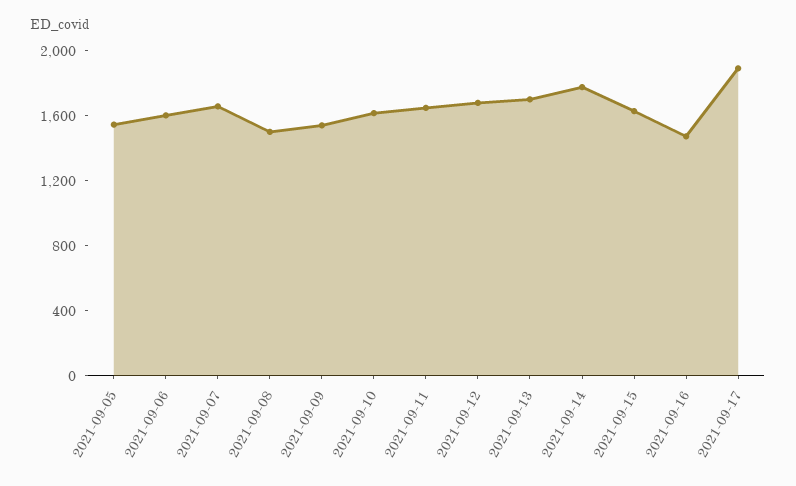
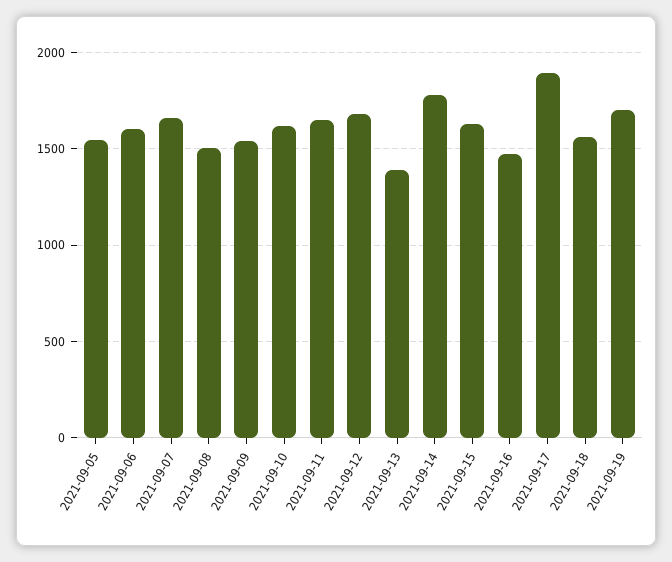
2021-09-13: 1700 -> 1400
2021-09-18: none -> 1550
2021-09-19: none -> 1700

